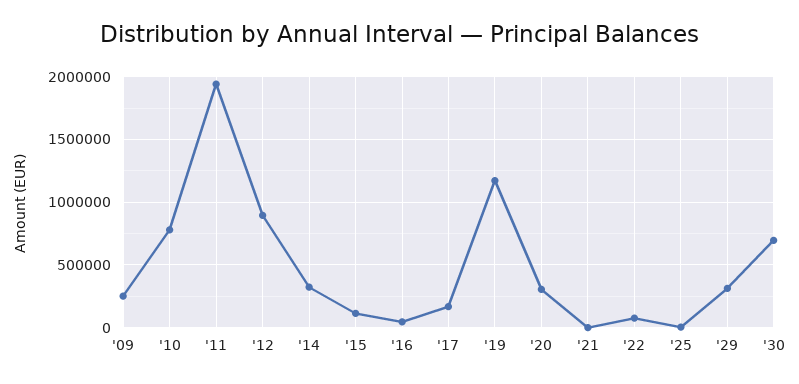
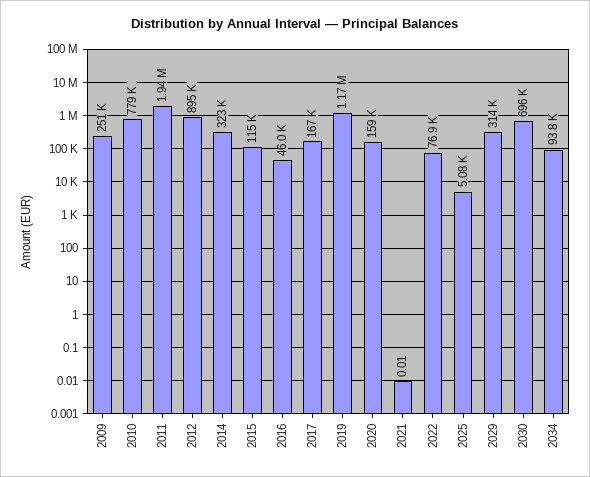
'20: 300000 -> 159000
2034: none -> 93800

